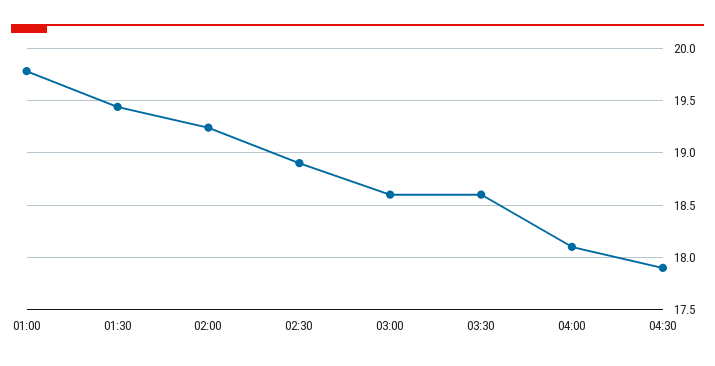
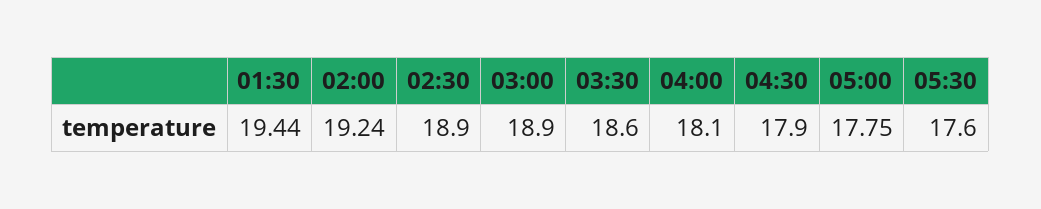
01:00: 19.8 -> none
03:00: 18.6 -> 18.9
05:00: none -> 17.75
05:30: none -> 17.6

